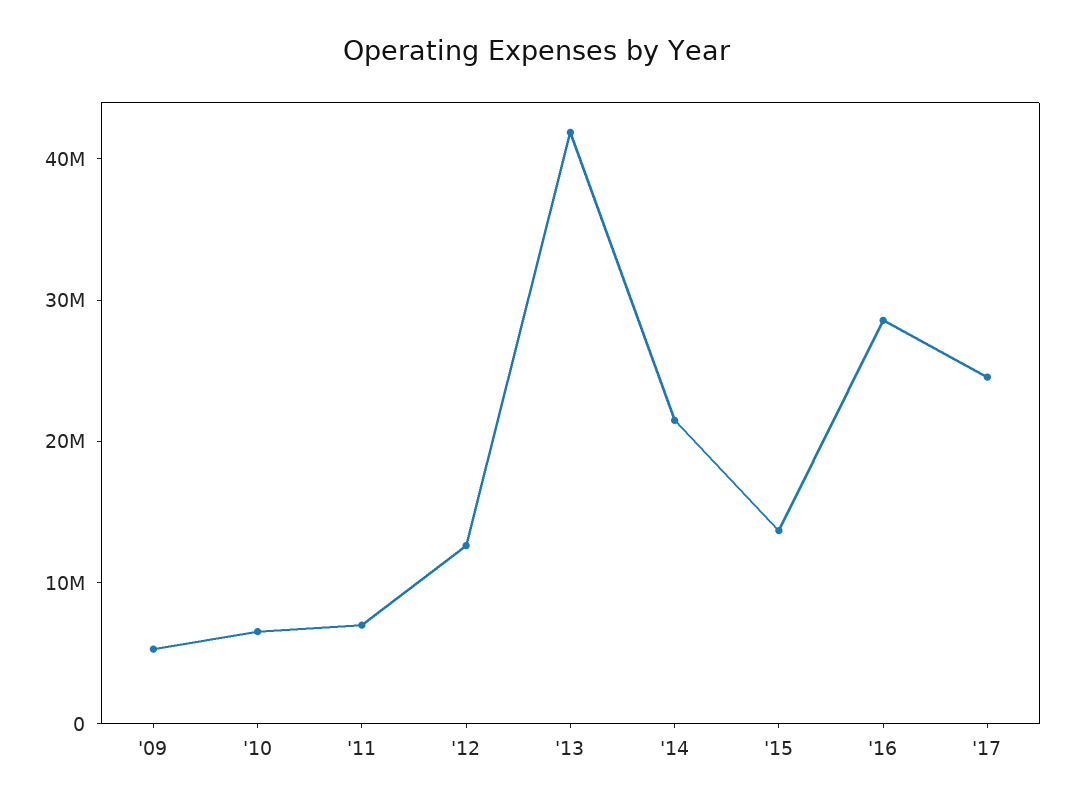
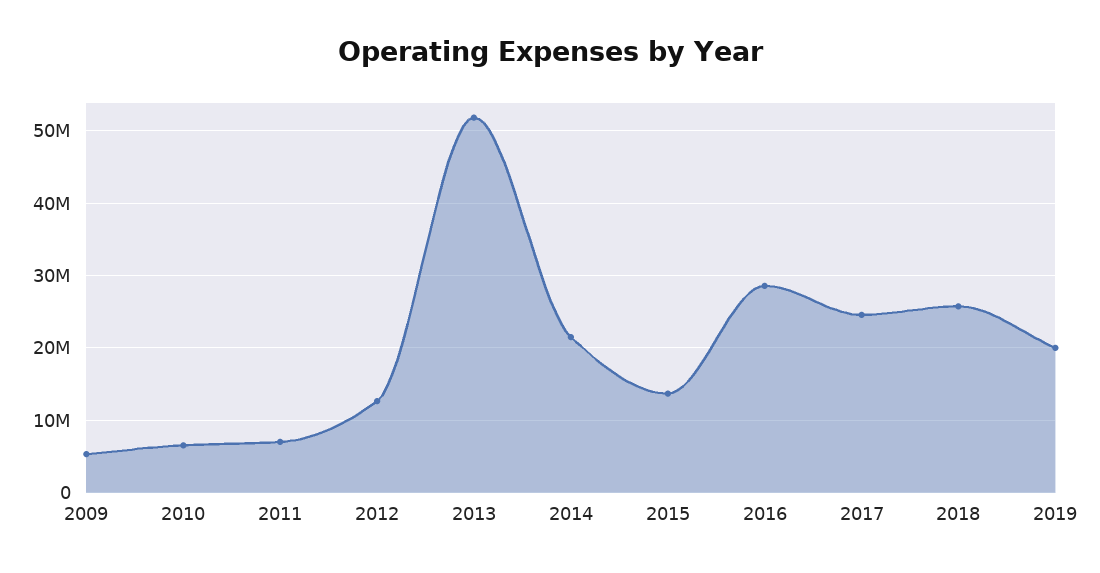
'13: 42000000 -> 52000000
2018: none -> 26000000
2019: none -> 20000000

